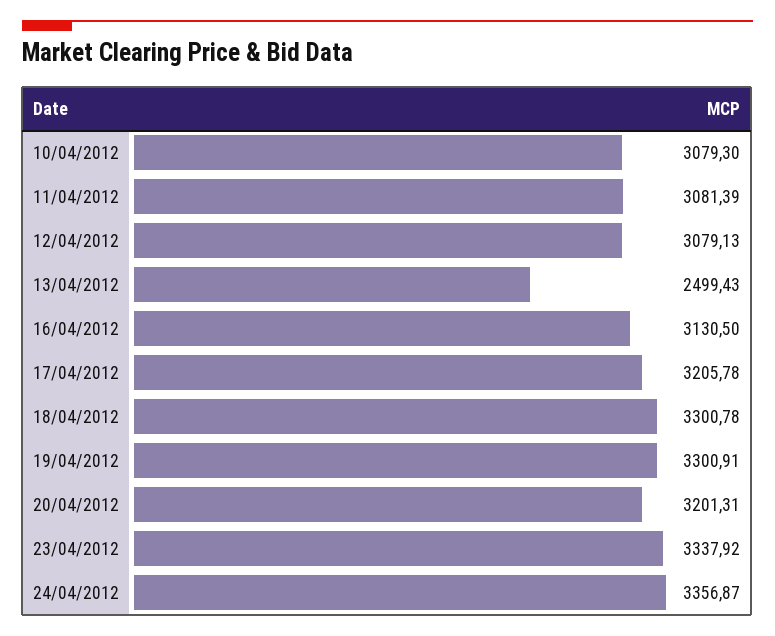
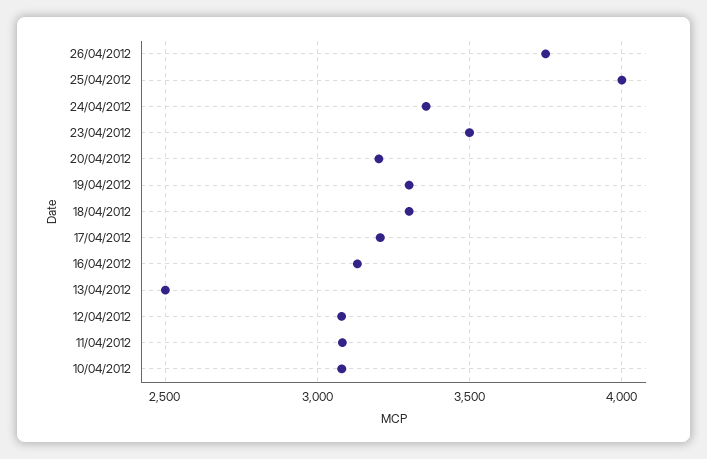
23/04/2012: 3337.92 -> 3500
26/04/2012: none -> 3750
25/04/2012: none -> 4000

